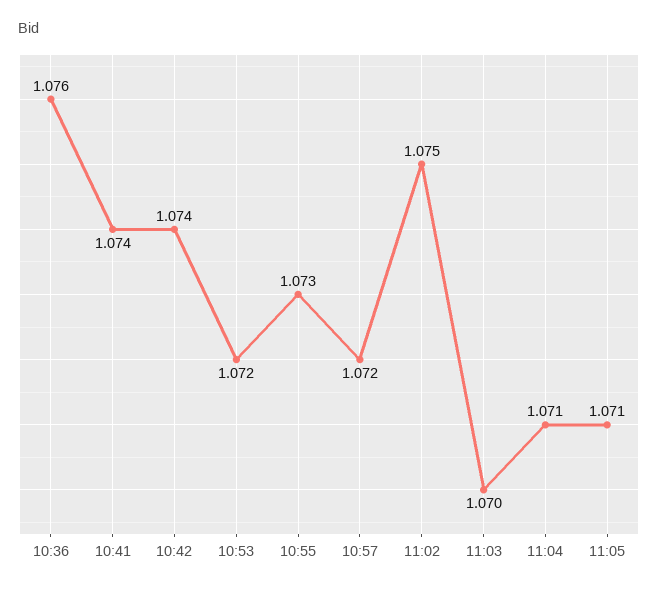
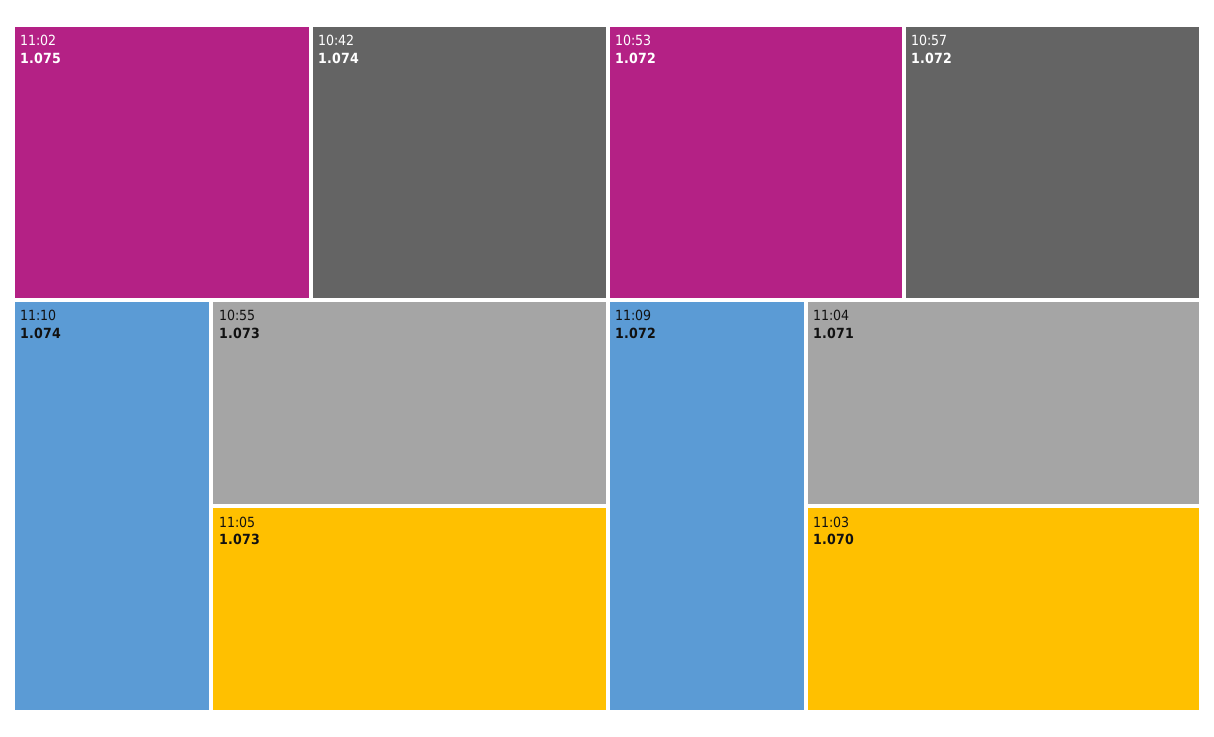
10:36: 1.076 -> none
10:41: 1.074 -> none
11:05: 1.071 -> 1.073
11:10: none -> 1.074
11:09: none -> 1.072

